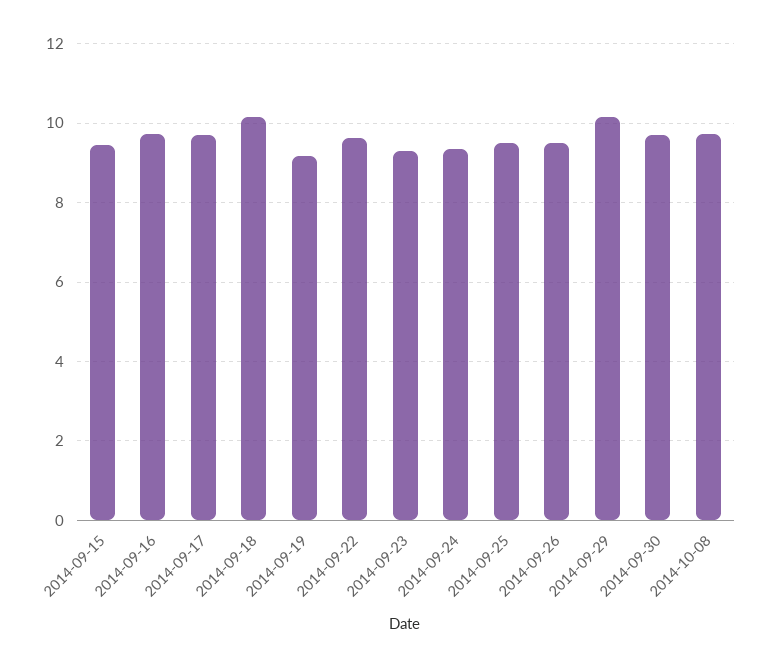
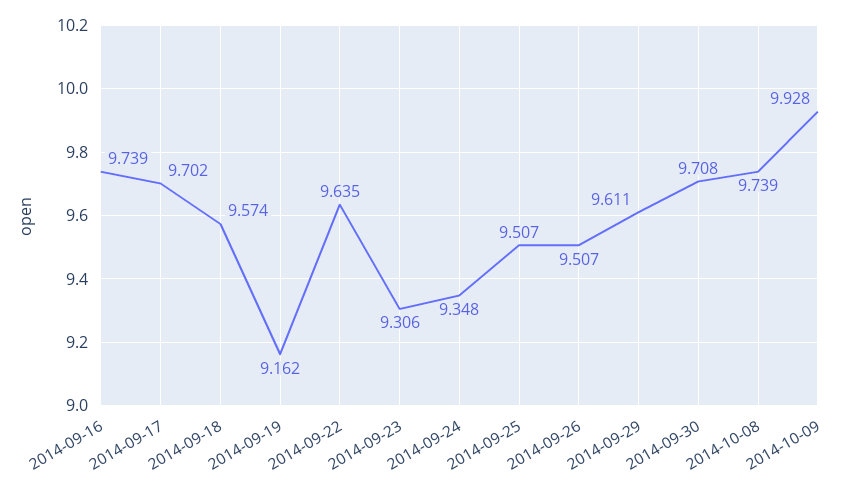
2014-09-15: 9.4 -> none
2014-09-18: 10.2 -> 9.574
2014-09-29: 10.2 -> 9.611
2014-10-09: none -> 9.928

